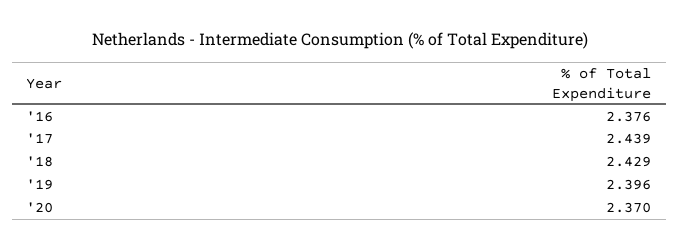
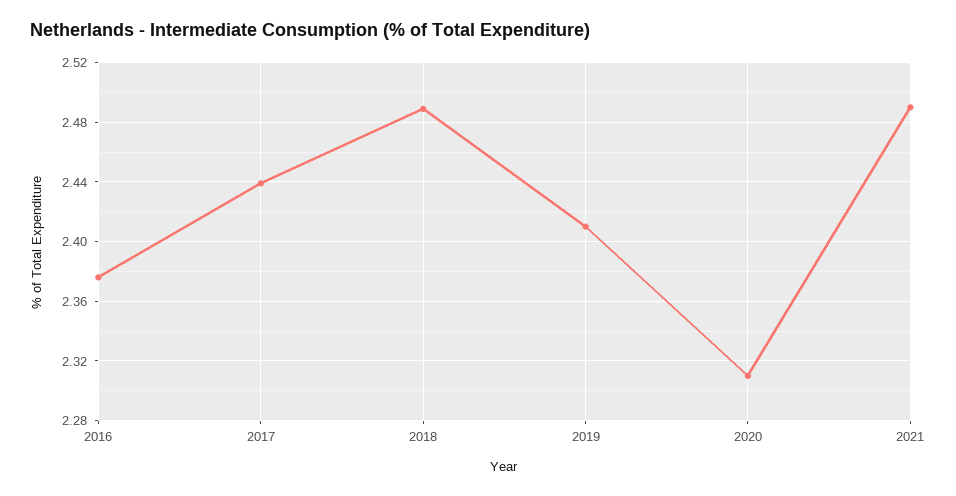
'18: 2.429 -> 2.49
'19: 2.396 -> 2.41
'20: 2.37 -> 2.31
2021: none -> 2.49

